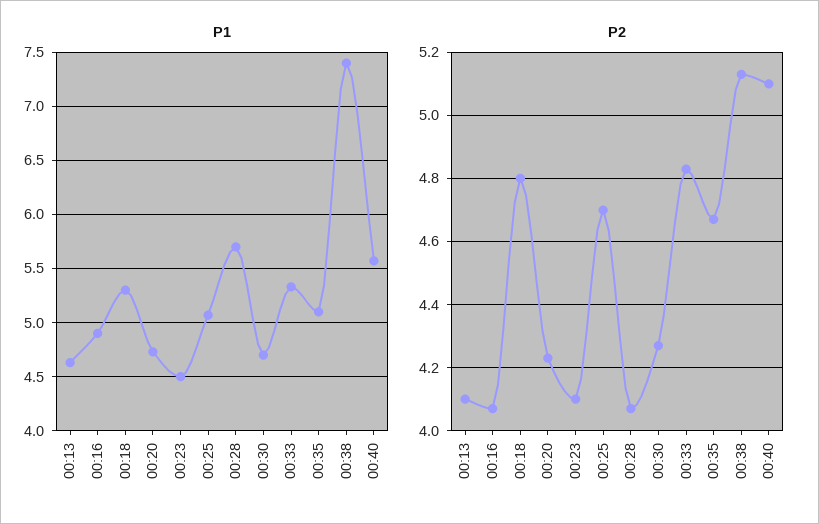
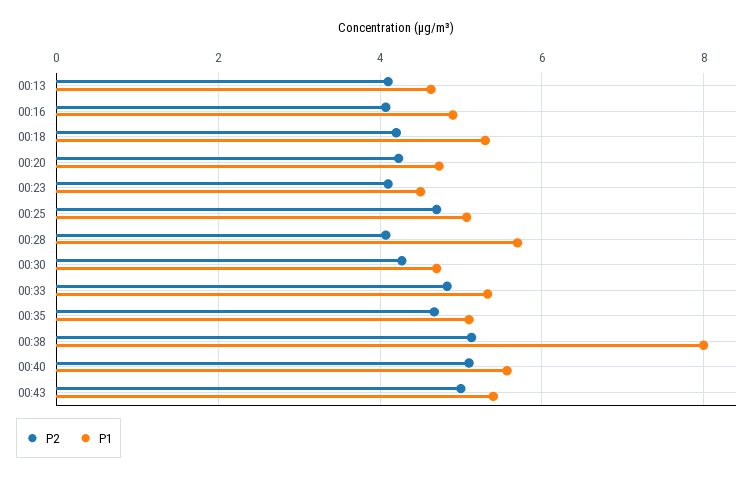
P1, 00:38: 7.4 -> 8
P2, 00:18: 4.8 -> 4.2
P2, 00:43: none -> 5
P1, 00:43: none -> 5.4

